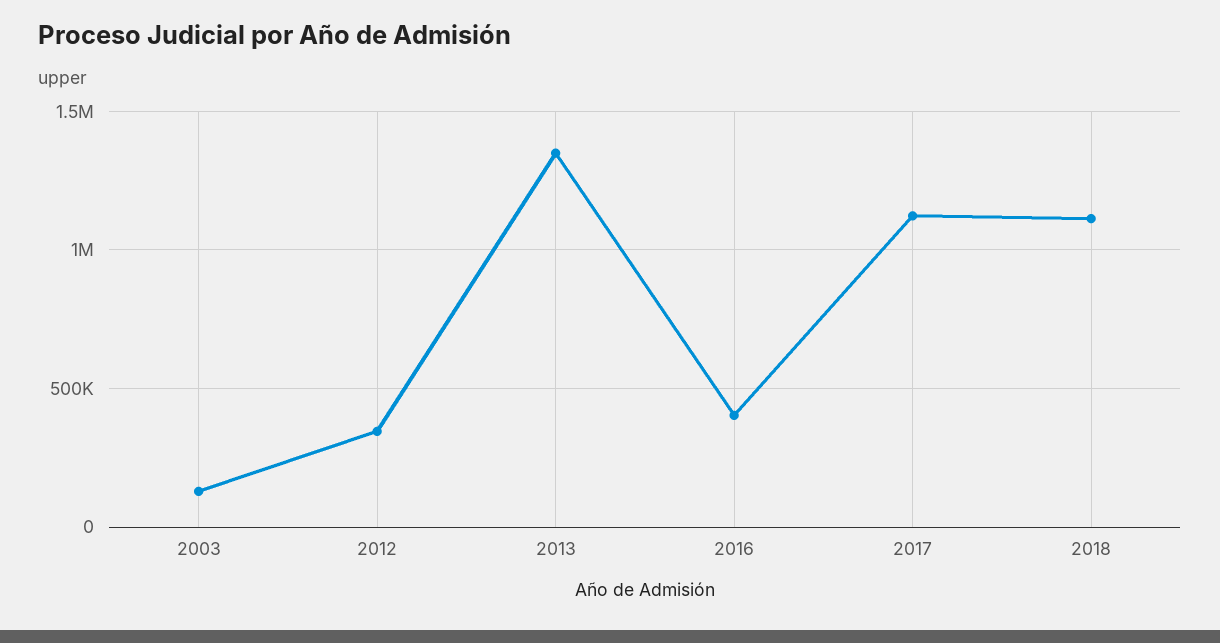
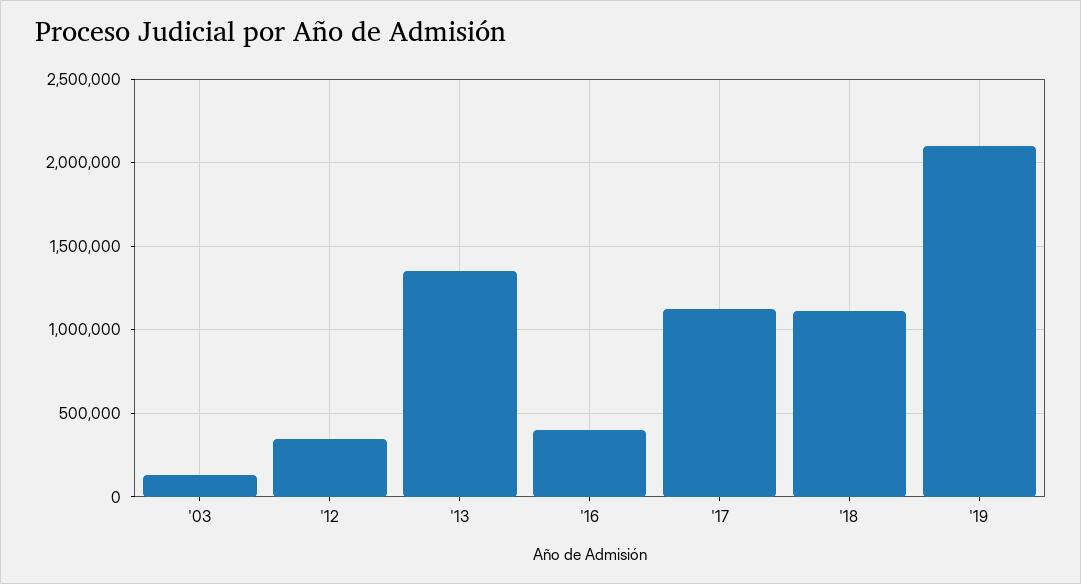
'19: none -> 2100000

